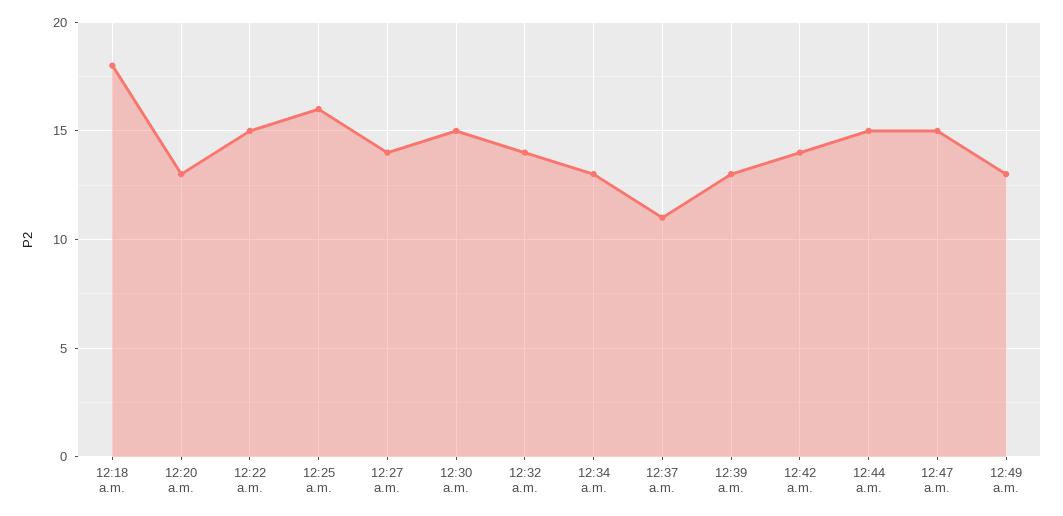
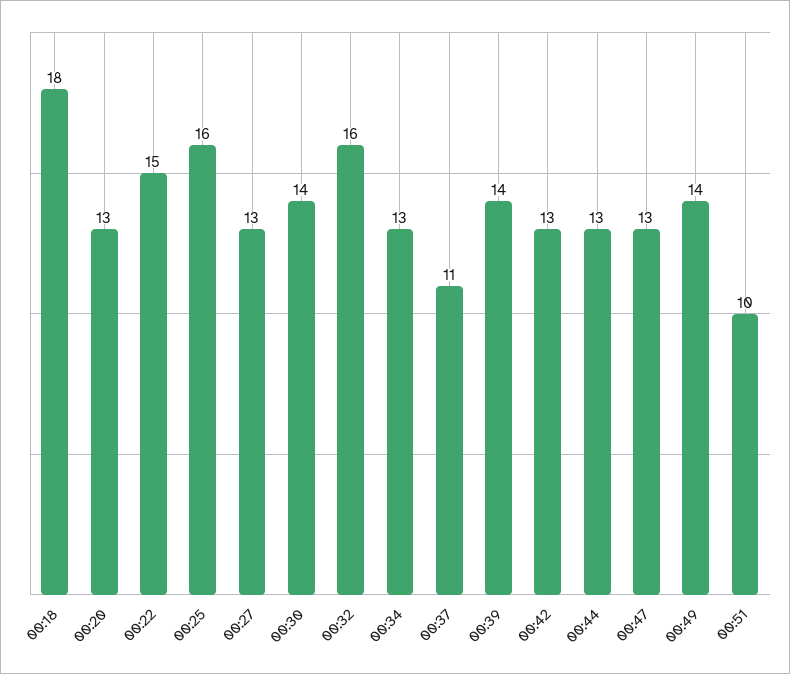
12:27 a.m.: 14 -> 13
12:30 a.m.: 15 -> 14
12:32 a.m.: 14 -> 16
12:39 a.m.: 13 -> 14
12:42 a.m.: 14 -> 13
12:44 a.m.: 15 -> 13
12:47 a.m.: 15 -> 13
12:49 a.m.: 13 -> 14
00:51: none -> 10

